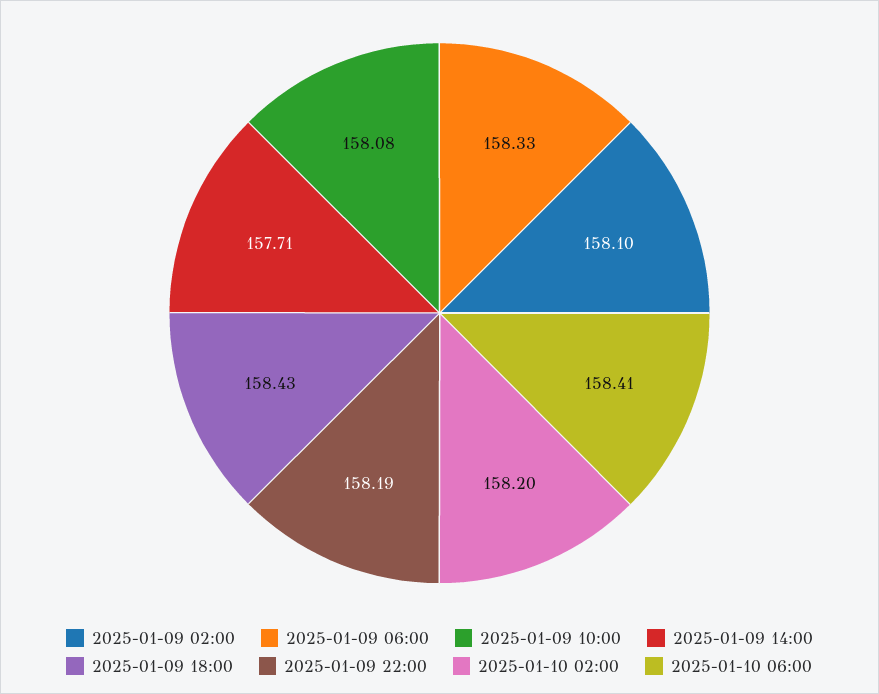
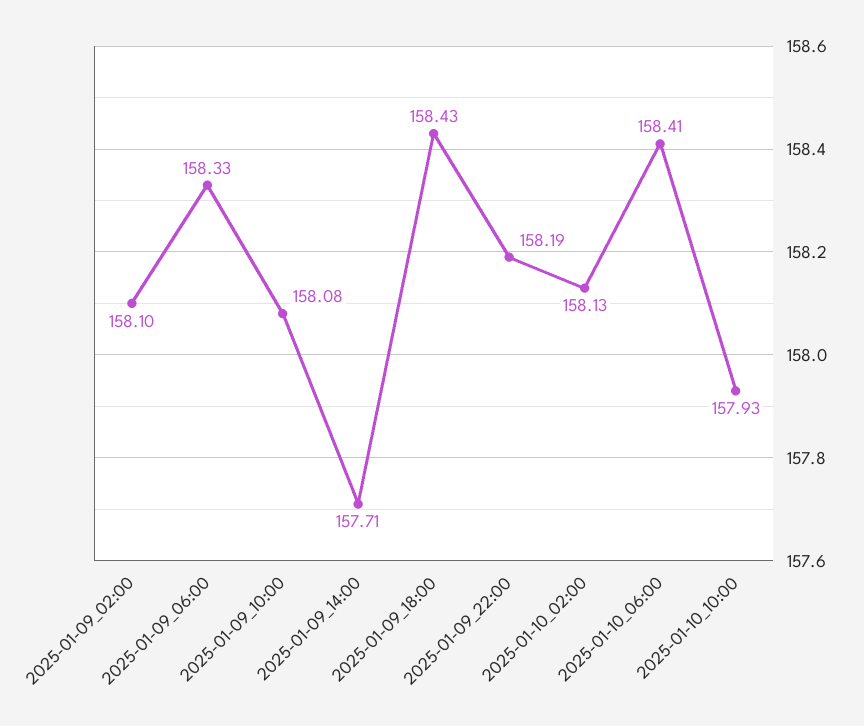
2025-01-10 02:00: 158.2 -> 158.13
2025-01-10_10:00: none -> 157.93

